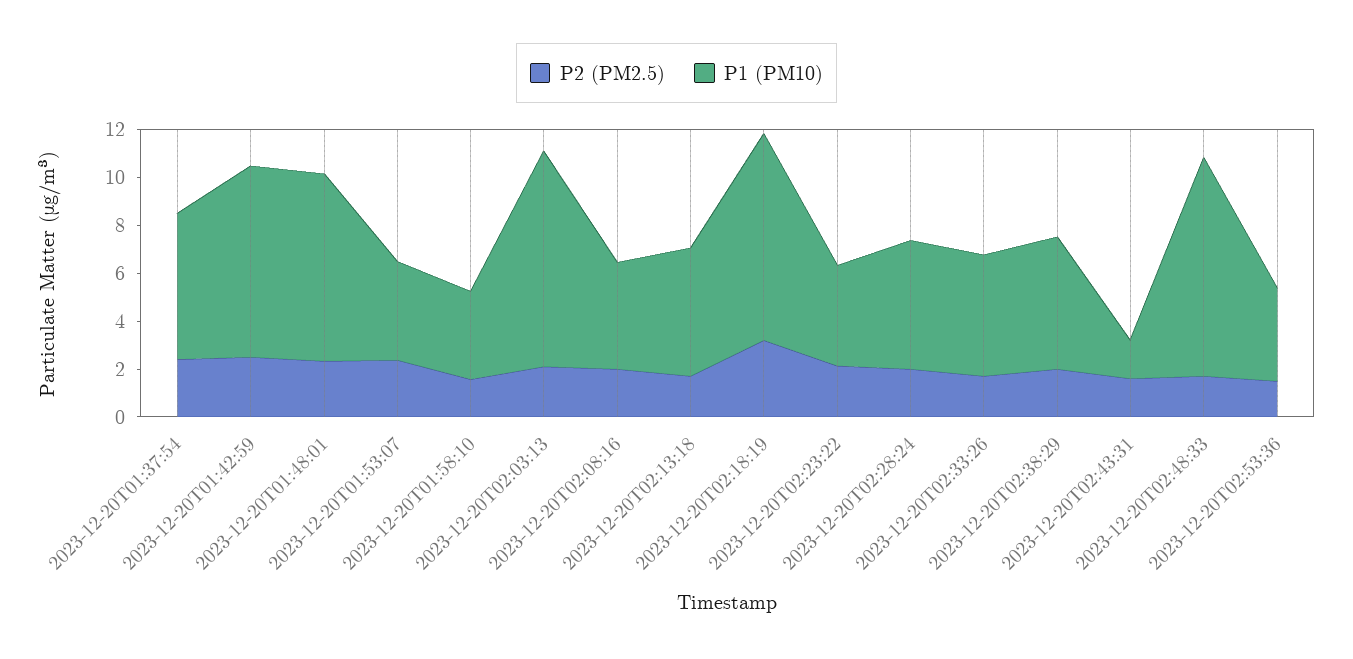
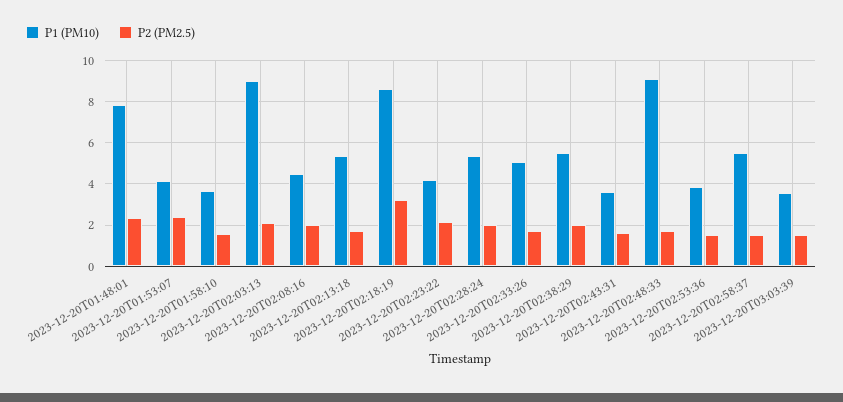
P2 (PM2.5), 2023-12-20T01:37:54: 2.5 -> none
P1 (PM10), 2023-12-20T01:37:54: 6 -> none
P2 (PM2.5), 2023-12-20T01:42:59: 2.5 -> none
P1 (PM10), 2023-12-20T01:42:59: 8 -> none
P1 (PM10), 2023-12-20T02:43:31: 1.5 -> 3.5
P1 (PM10), 2023-12-20T02:58:37: none -> 5.5
P2 (PM2.5), 2023-12-20T02:58:37: none -> 1.5
P1 (PM10), 2023-12-20T03:03:39: none -> 3.5
P2 (PM2.5), 2023-12-20T03:03:39: none -> 1.5

